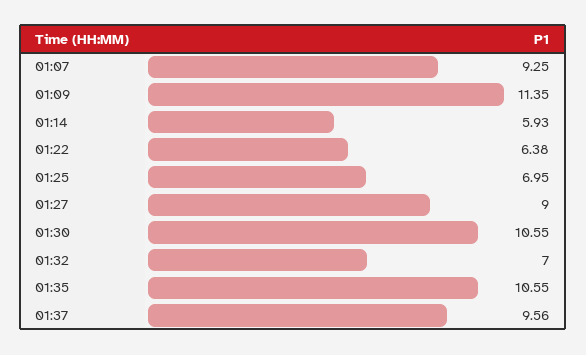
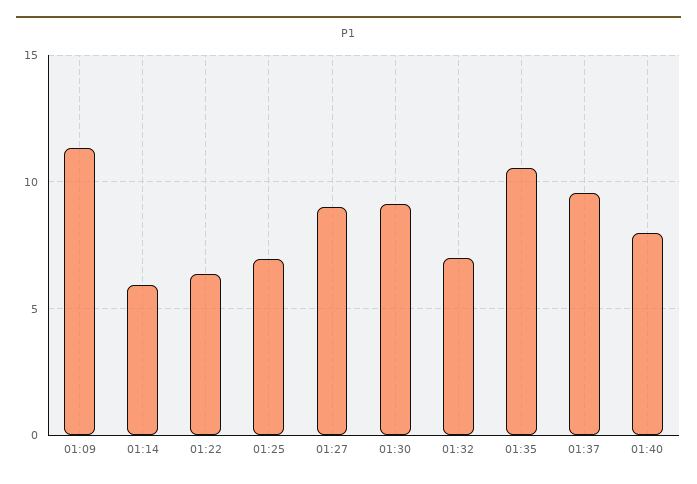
01:07: 9.25 -> none
01:30: 10.55 -> 9
01:40: none -> 8

